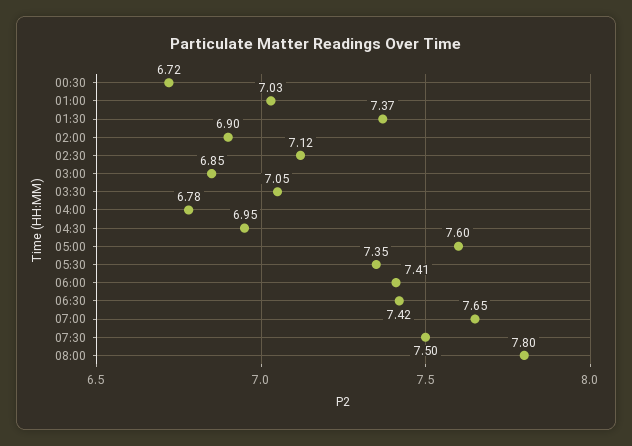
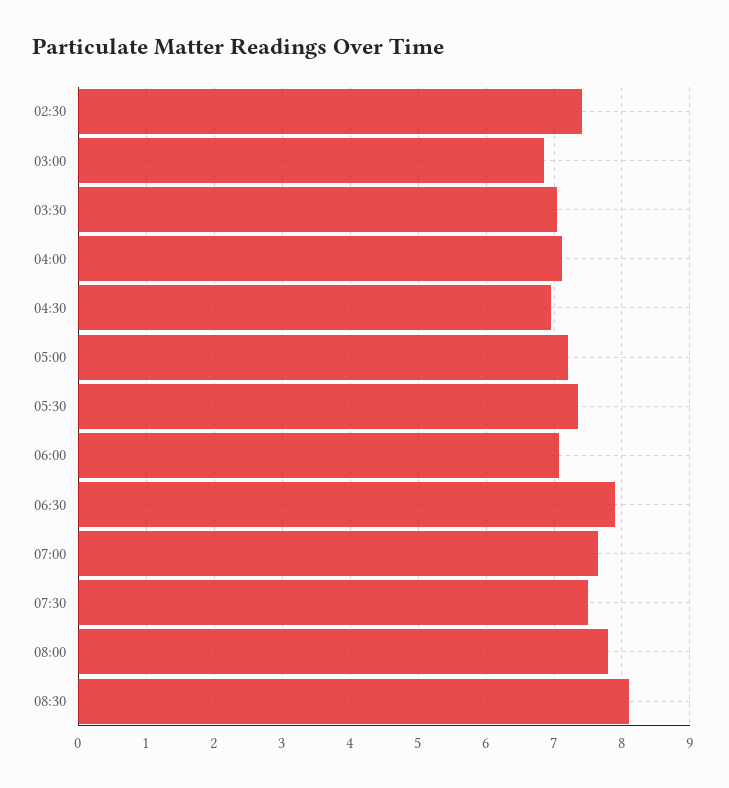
00:30: 6.72 -> none
01:00: 7.03 -> none
01:30: 7.37 -> none
02:00: 6.9 -> none
02:30: 7.12 -> 7.4
04:00: 6.78 -> 7.1
05:00: 7.6 -> 7.2
06:00: 7.41 -> 7.1
06:30: 7.42 -> 7.9
08:30: none -> 8.1

